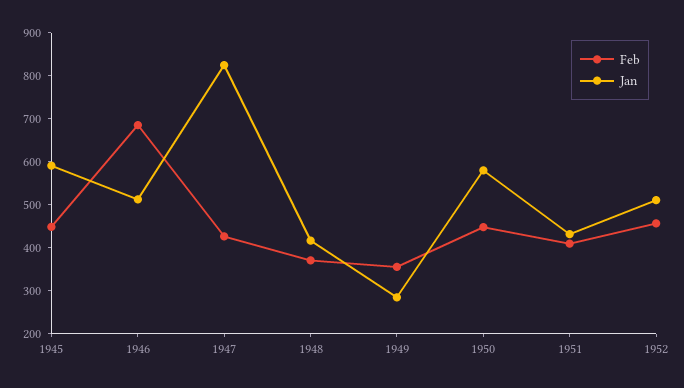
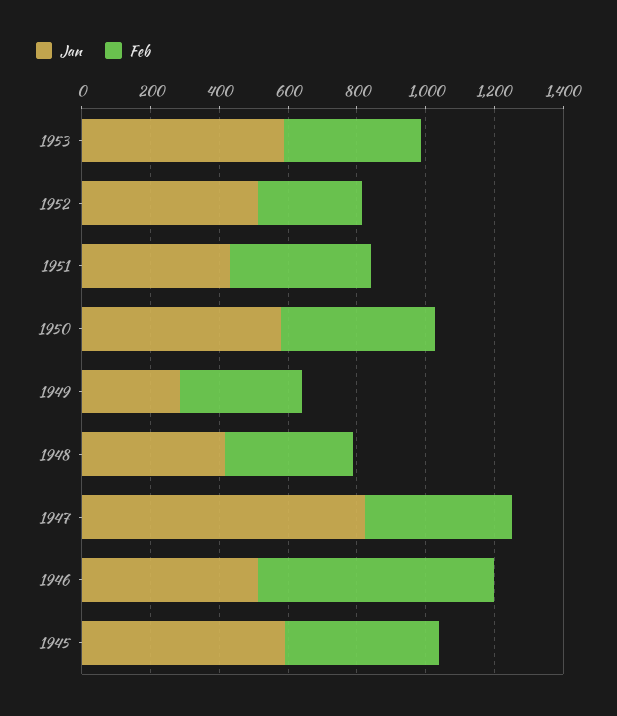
Feb, 1952: 460 -> 300
Jan, 1953: none -> 600
Feb, 1953: none -> 400

